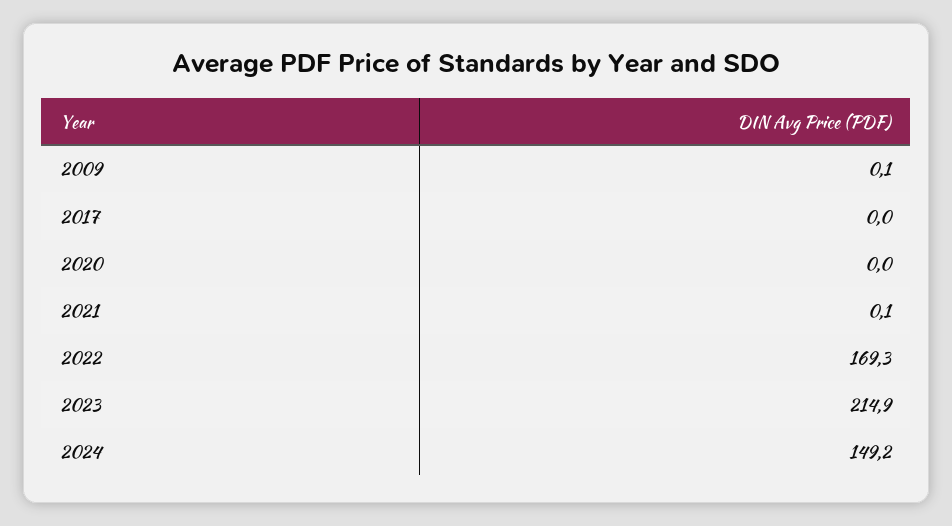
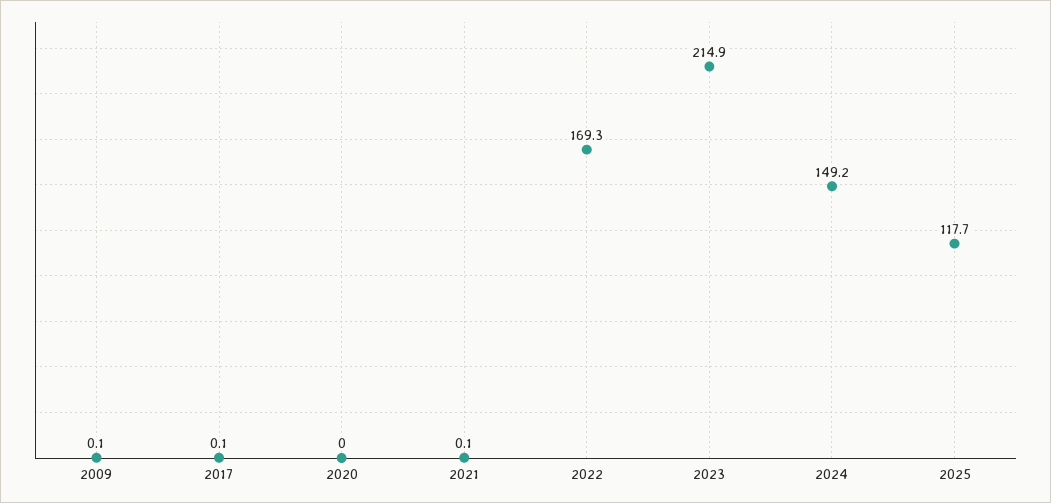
2017: 0 -> 0.1
2025: none -> 117.7

